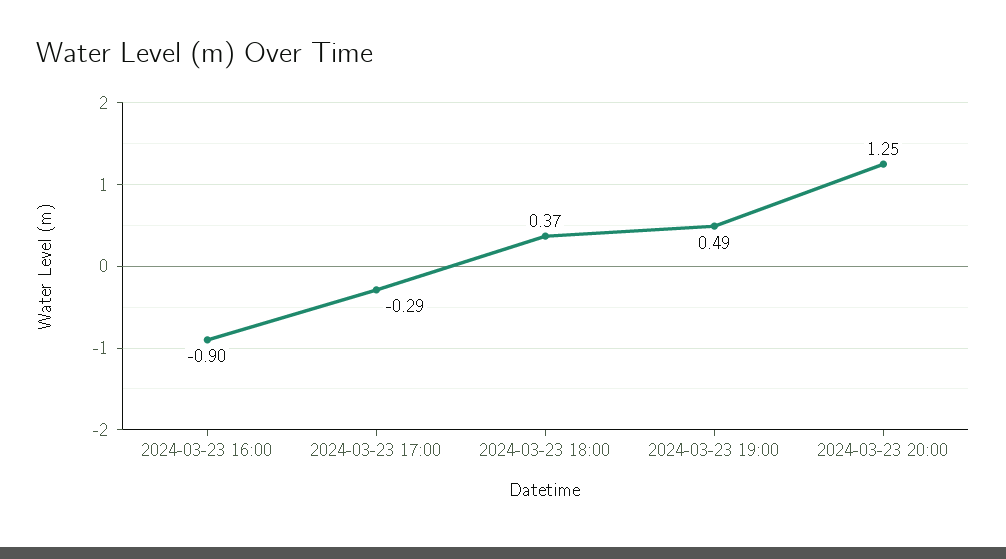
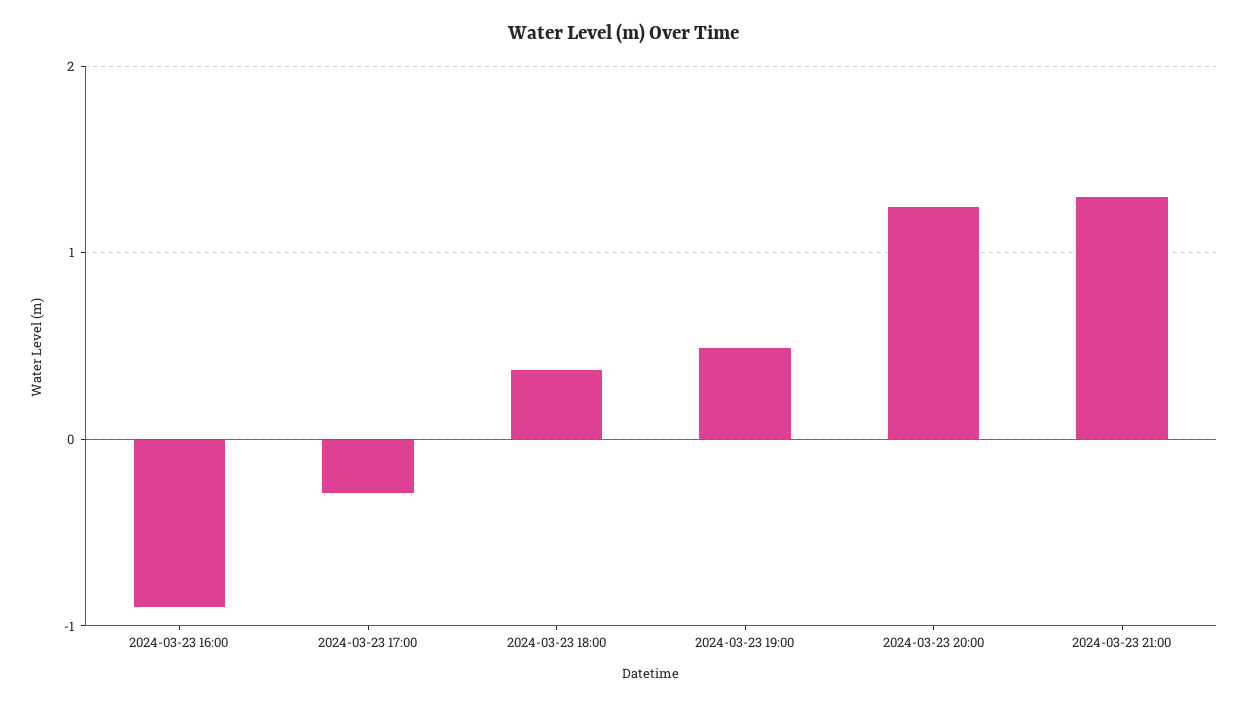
2024-03-23 21:00: none -> 1.3

